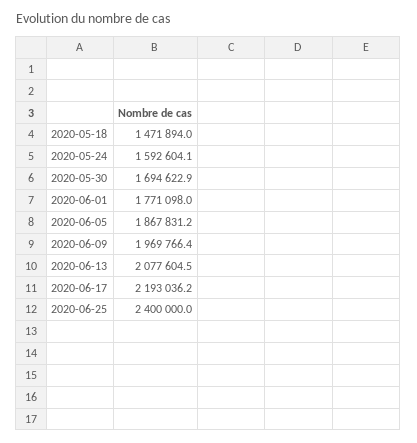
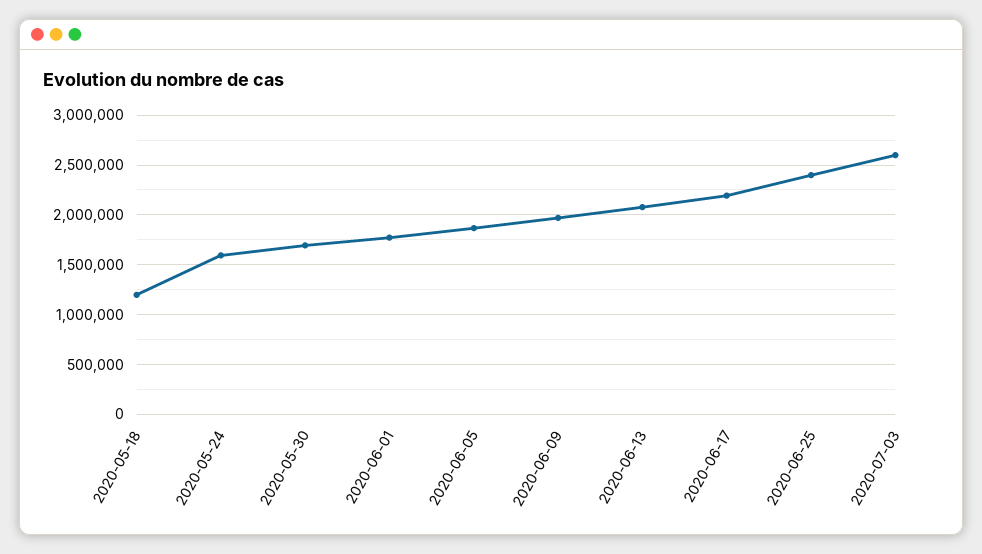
2020-05-18: 1471894 -> 1200000
2020-07-03: none -> 2600000

